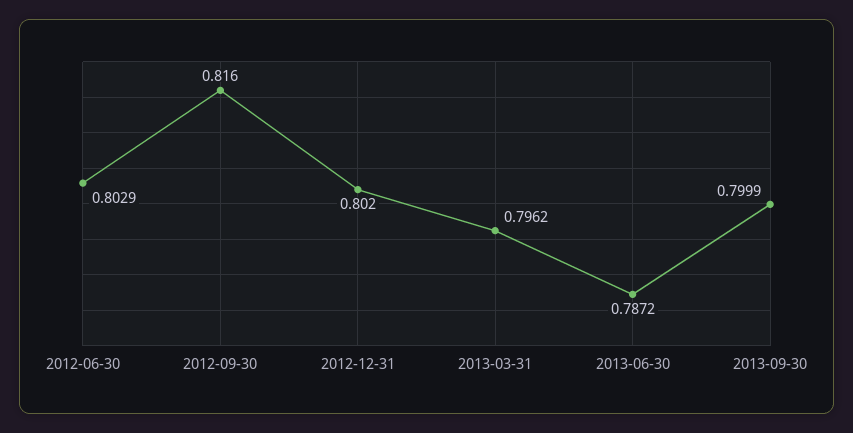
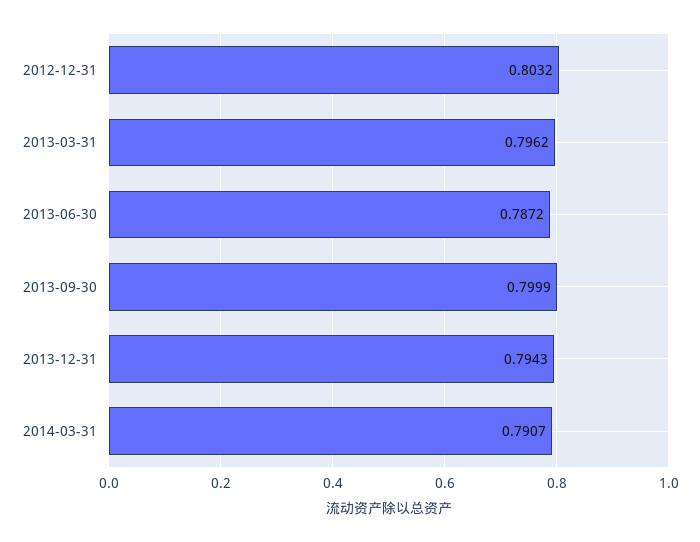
2012-06-30: 0.8029 -> none
2012-09-30: 0.816 -> none
2012-12-31: 0.802 -> 0.8032
2013-12-31: none -> 0.7943
2014-03-31: none -> 0.7907

